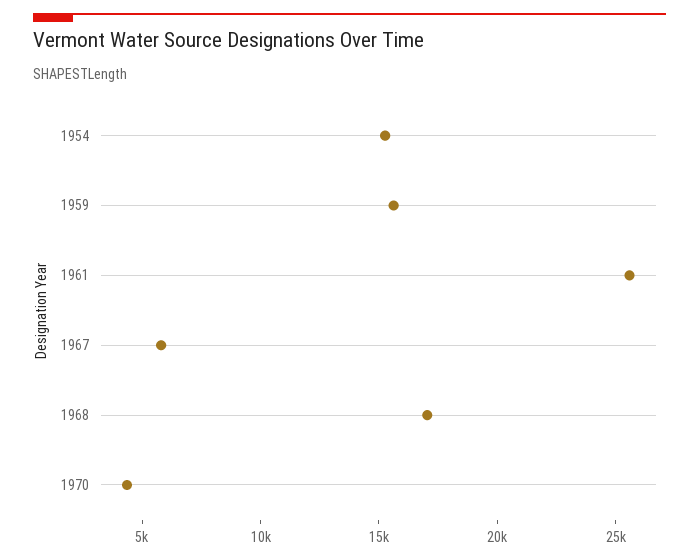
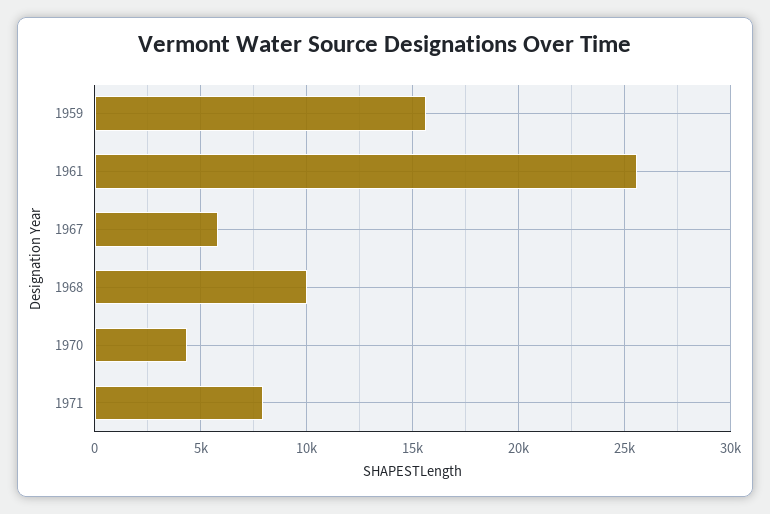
1954: 15000 -> none
1968: 17000 -> 10000
1971: none -> 8000

